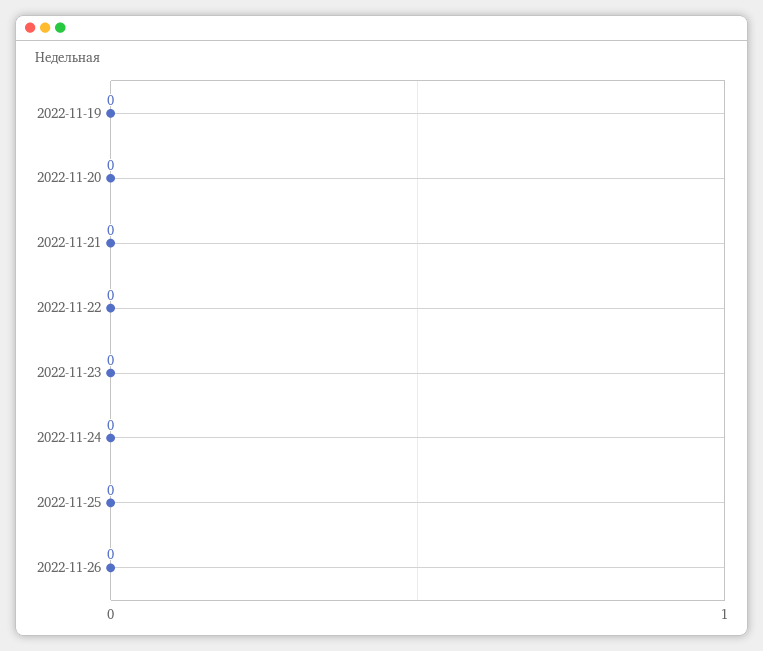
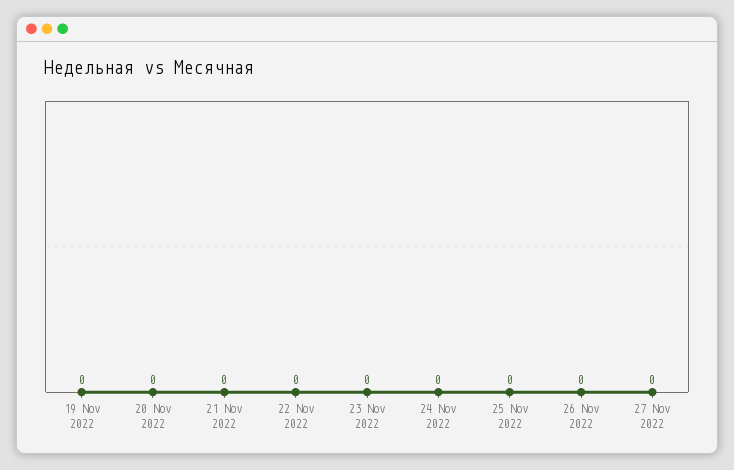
27 Nov 2022: none -> 0

